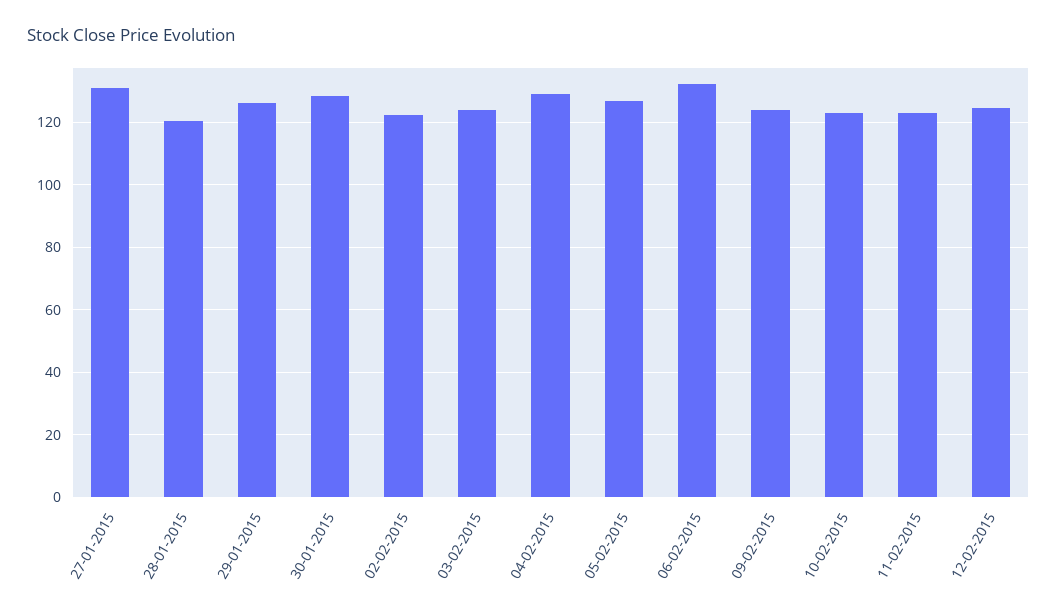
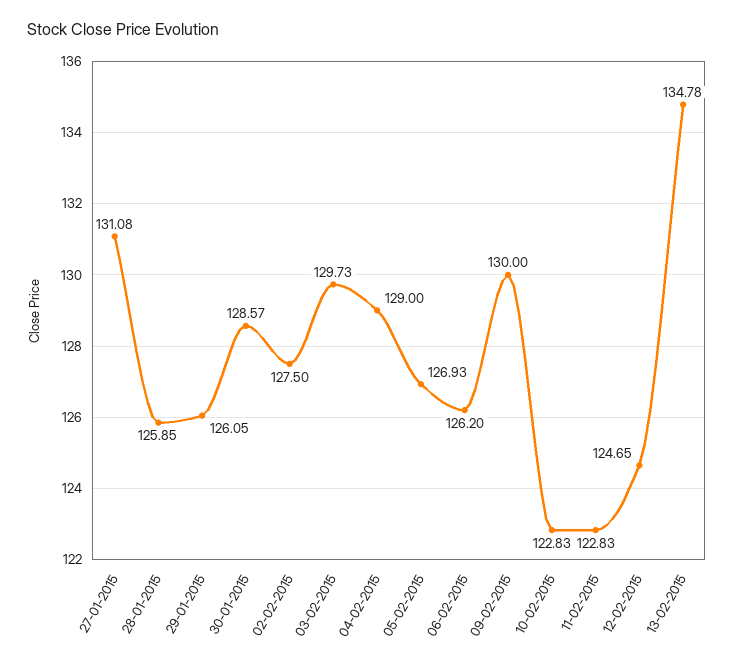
28-01-2015: 120 -> 125.85
02-02-2015: 122 -> 127.5
03-02-2015: 124 -> 129.73
06-02-2015: 132 -> 126.2
09-02-2015: 124 -> 130
13-02-2015: none -> 134.78

